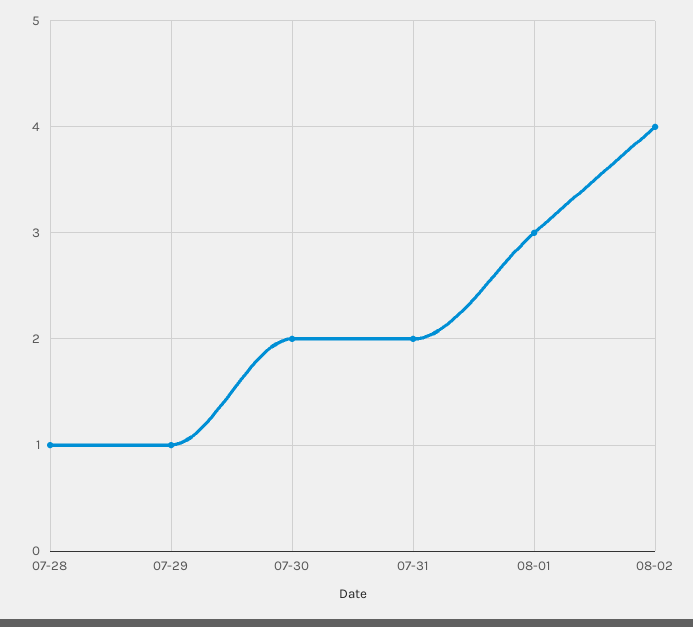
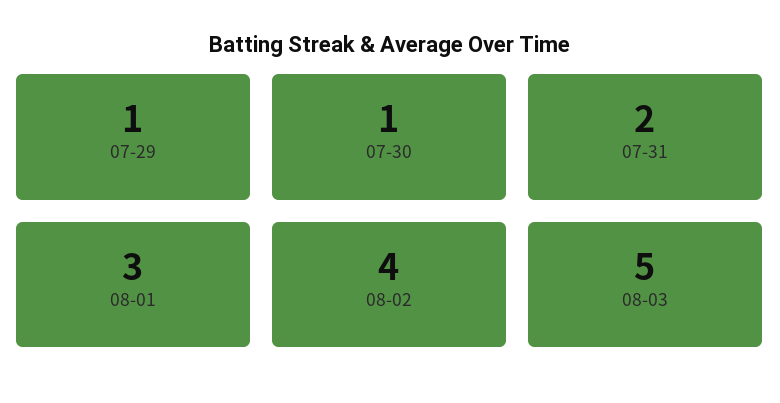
07-28: 1 -> none
07-30: 2 -> 1
08-03: none -> 5

